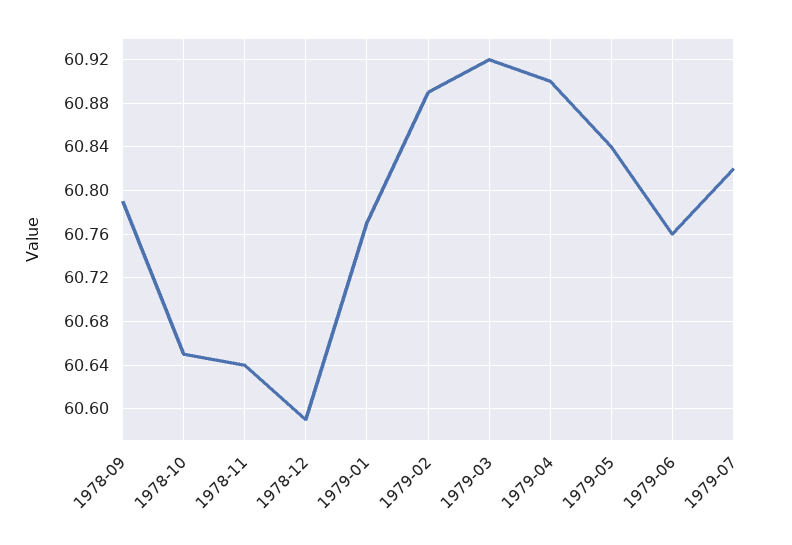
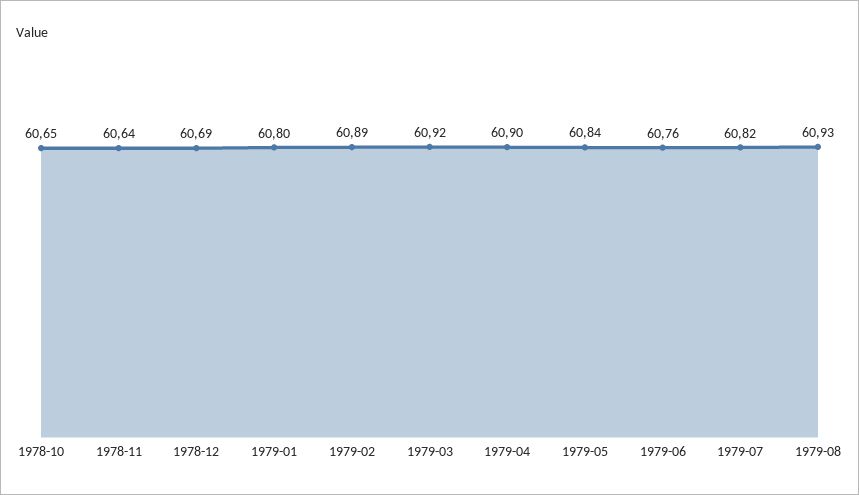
1978-09: 60.79 -> none
1978-12: 60.59 -> 60.69
1979-01: 60.77 -> 60.8
1979-08: none -> 60.93

